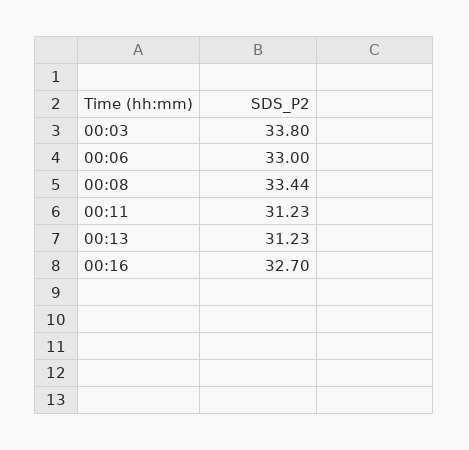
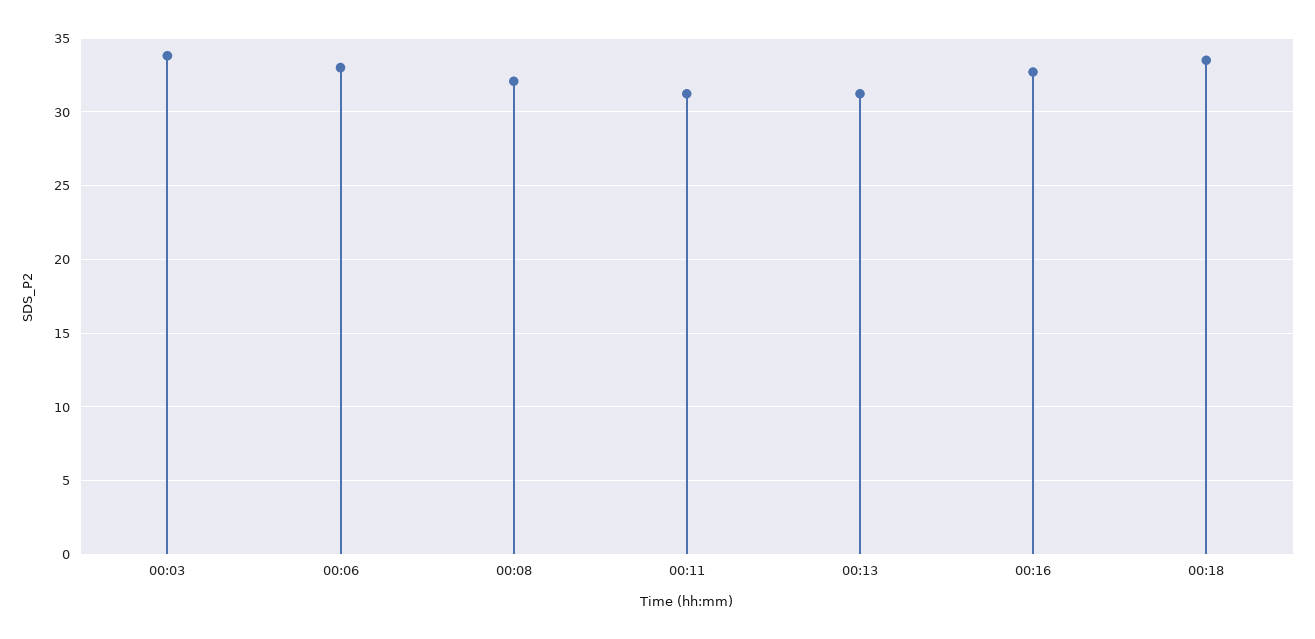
00:08: 33.44 -> 32
00:18: none -> 33.5

